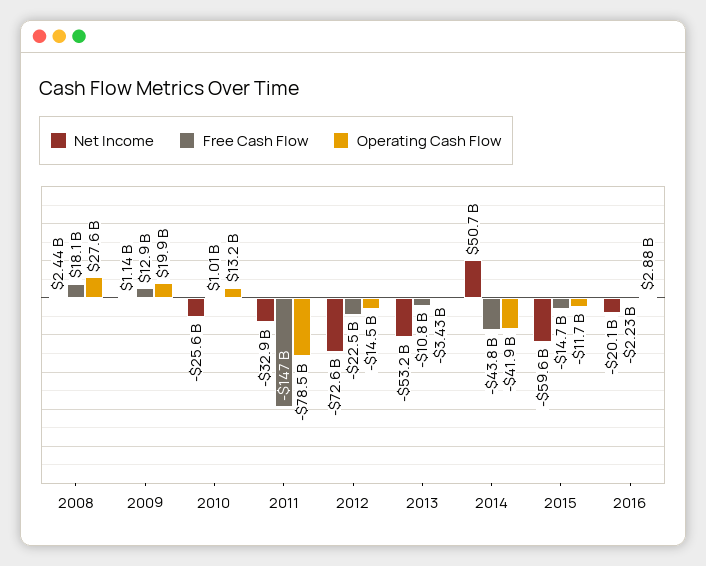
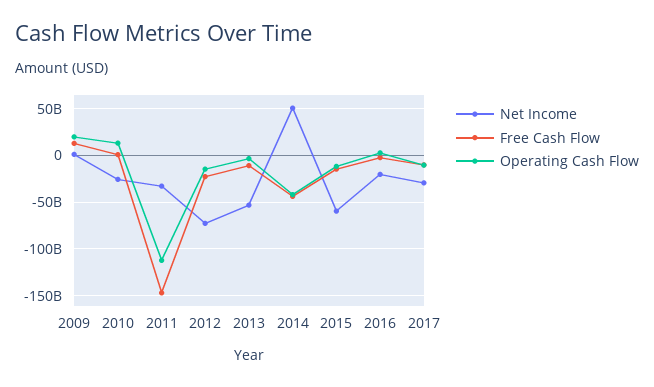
Net Income, 2008: 2440000000 -> none
Free Cash Flow, 2008: 18100000000 -> none
Operating Cash Flow, 2008: 27600000000 -> none
Operating Cash Flow, 2011: -78500000000 -> -110000000000
Net Income, 2017: none -> -30000000000
Free Cash Flow, 2017: none -> -10000000000
Operating Cash Flow, 2017: none -> -10000000000

